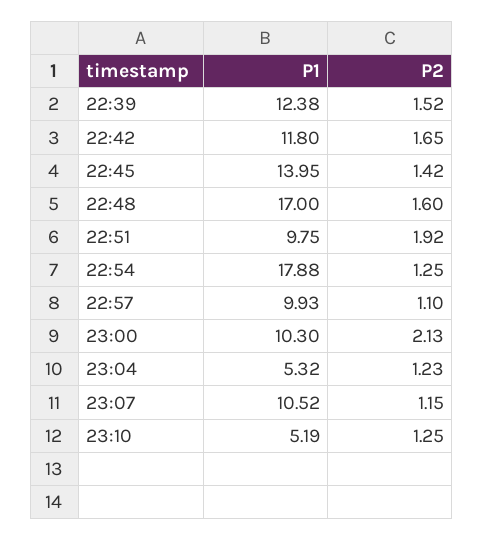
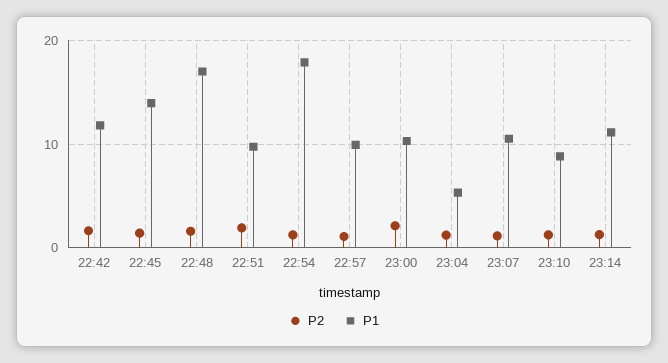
P1, 22:39: 12.38 -> none
P2, 22:39: 1.52 -> none
P1, 23:10: 5.19 -> 9
P2, 23:14: none -> 1
P1, 23:14: none -> 11

